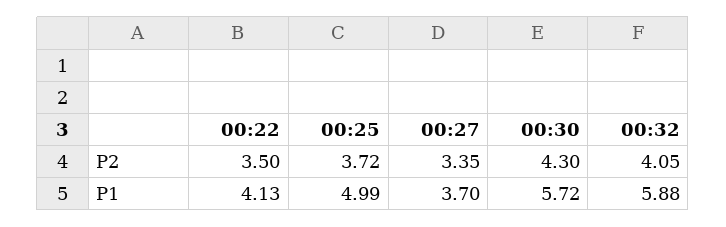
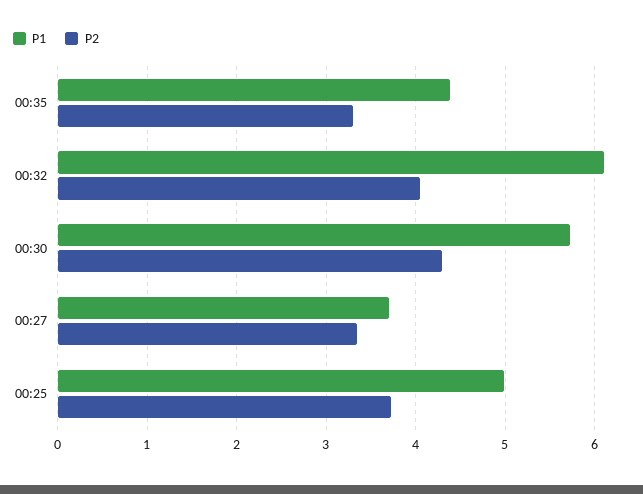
P2, 00:22: 3.5 -> none
P1, 00:22: 4.13 -> none
P1, 00:32: 5.88 -> 6.1
P1, 00:35: none -> 4.4
P2, 00:35: none -> 3.3

